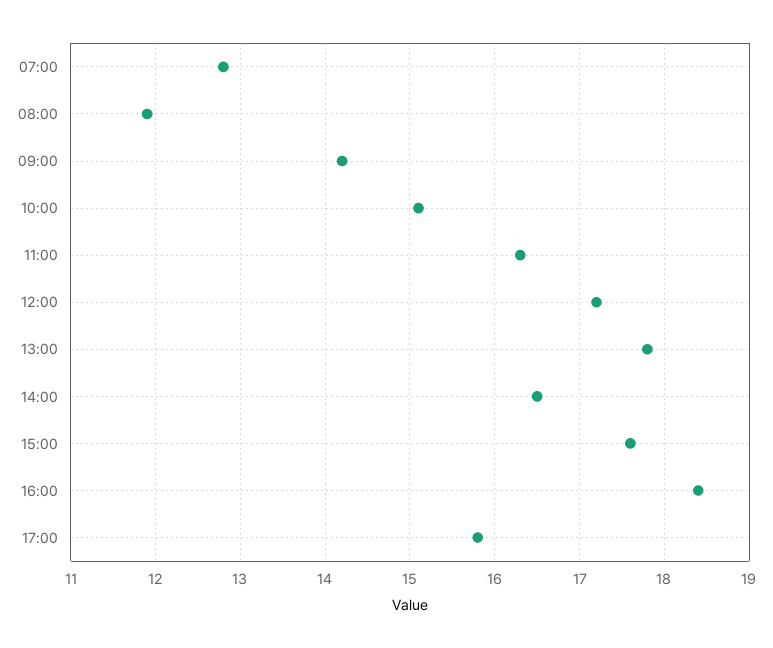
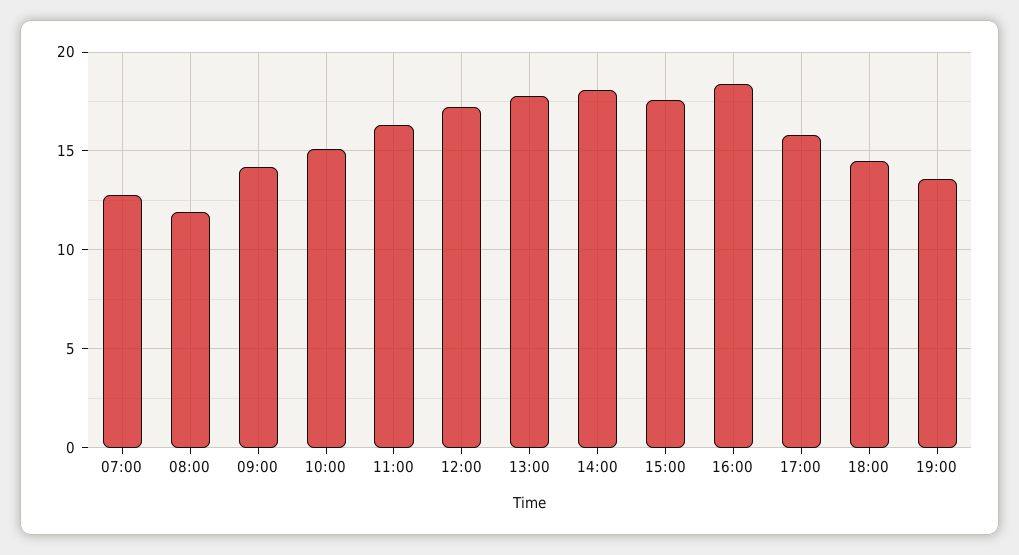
14:00: 16.5 -> 18
18:00: none -> 14.5
19:00: none -> 13.5

